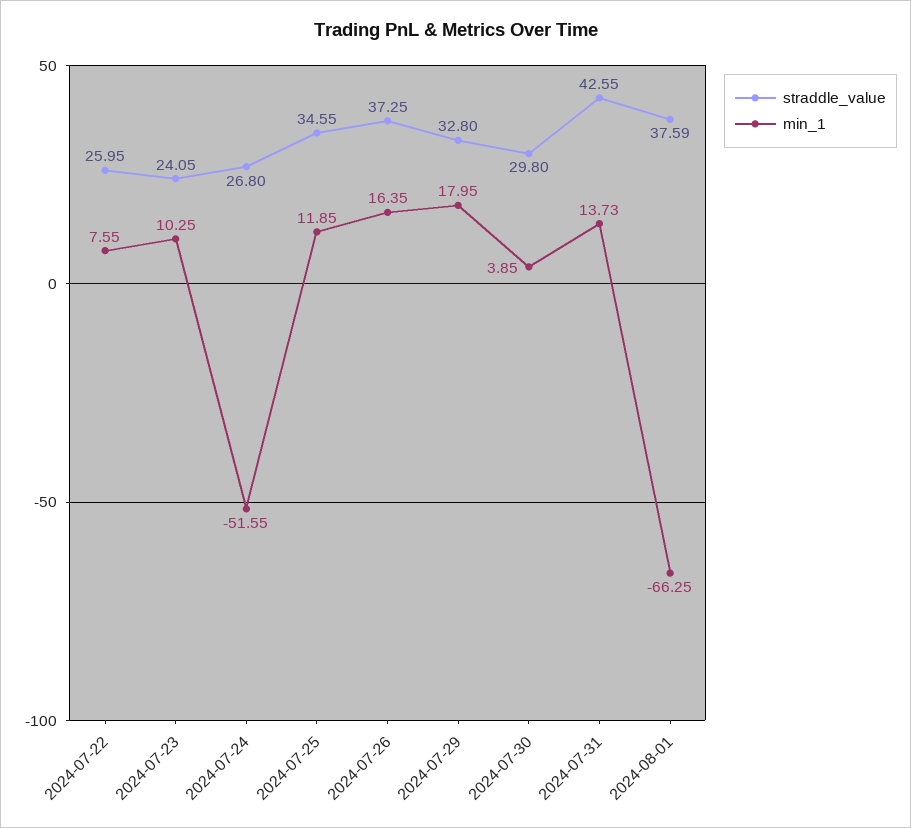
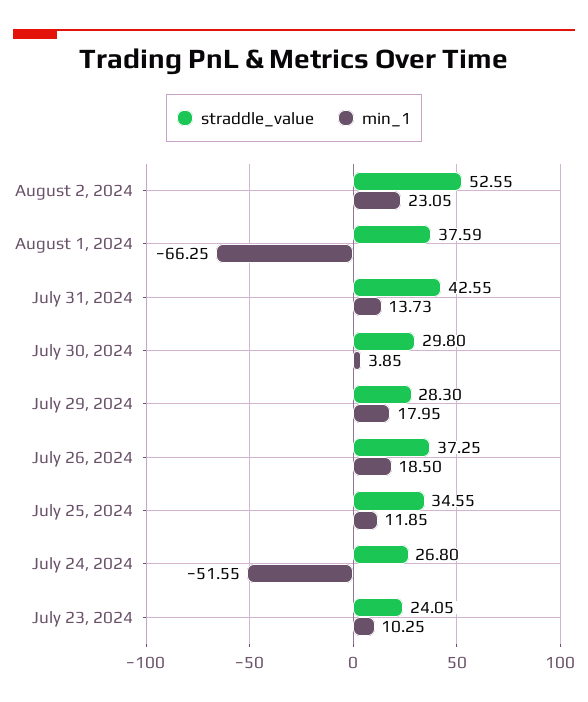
straddle_value, 2024-07-22: 25.95 -> none
min_1, 2024-07-22: 7.55 -> none
min_1, 2024-07-26: 16.35 -> 18.5
straddle_value, 2024-07-29: 32.8 -> 28.3
straddle_value, August 2, 2024: none -> 52.55
min_1, August 2, 2024: none -> 23.05

